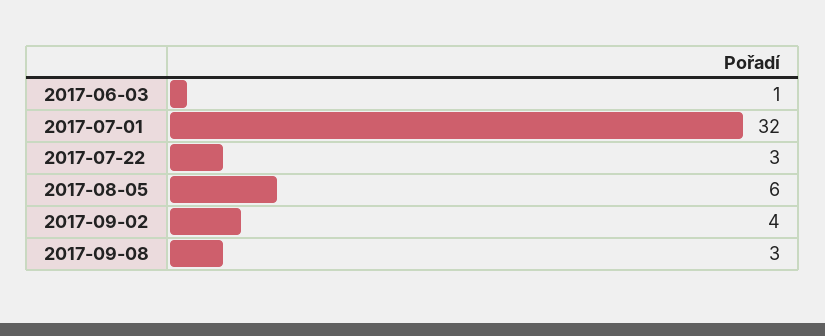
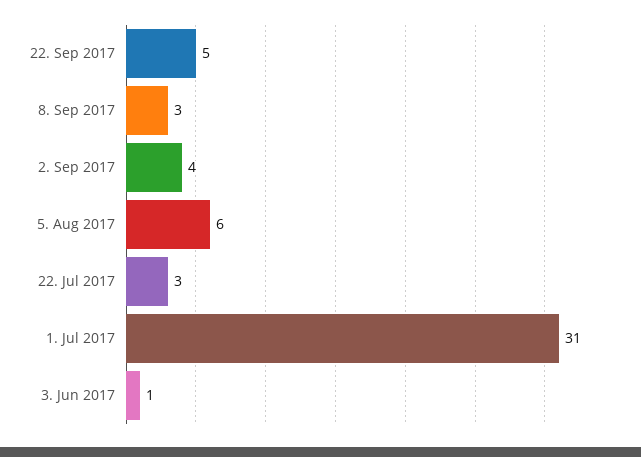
2017-07-01: 32 -> 31
22. Sep 2017: none -> 5

